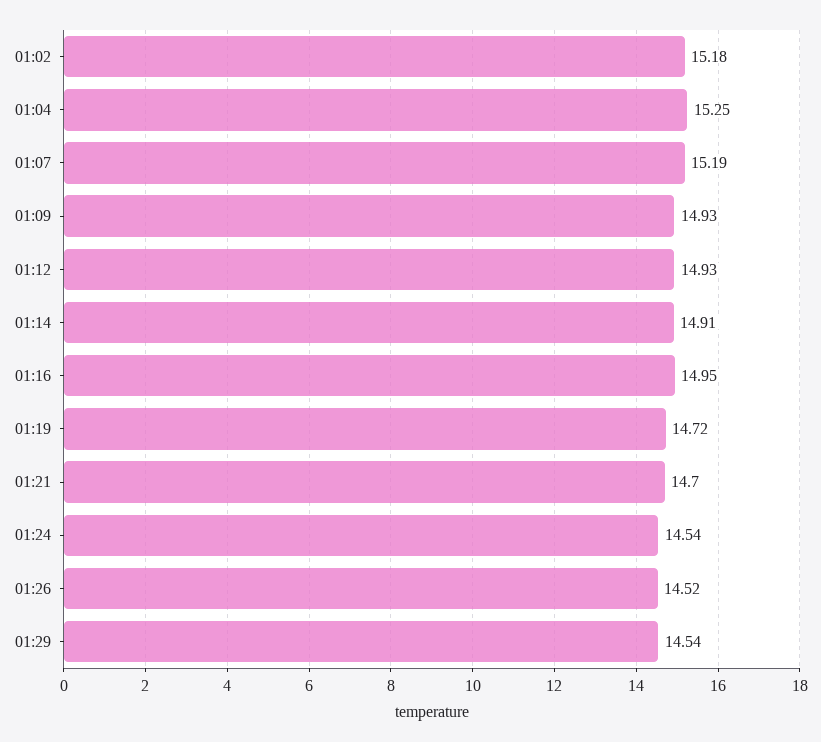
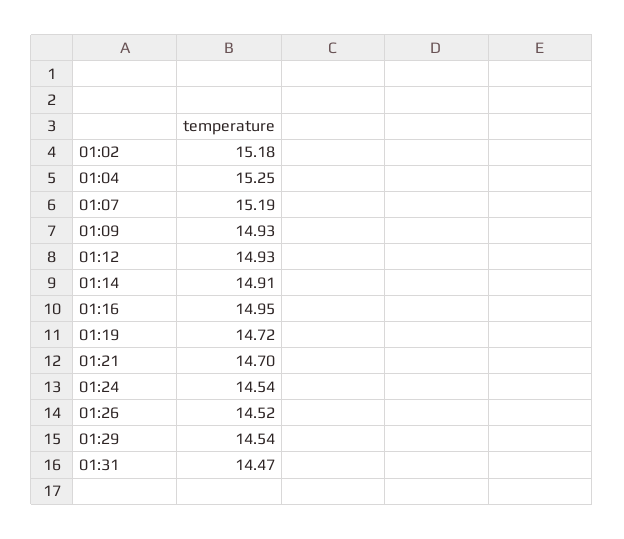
01:31: none -> 14.47

